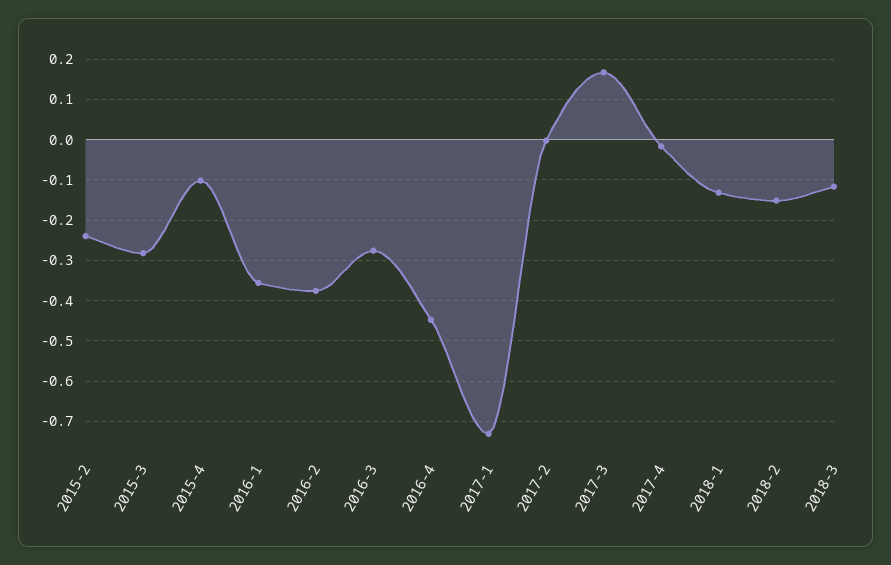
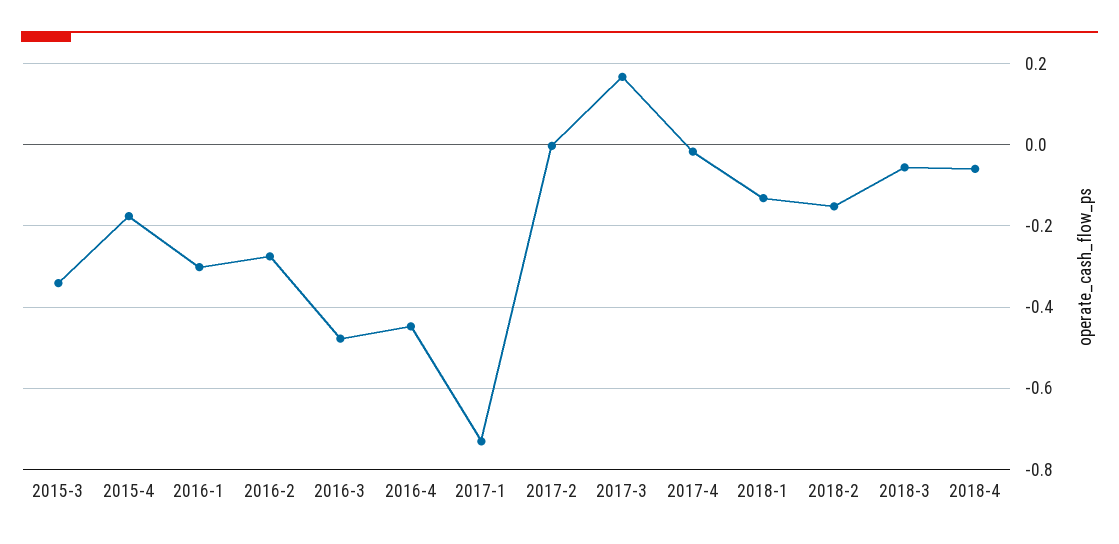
2015-2: -0.24 -> none
2015-3: -0.28 -> -0.34
2015-4: -0.1 -> -0.18
2016-1: -0.36 -> -0.3
2016-2: -0.38 -> -0.28
2016-3: -0.28 -> -0.48
2018-3: -0.12 -> -0.06
2018-4: none -> -0.06

